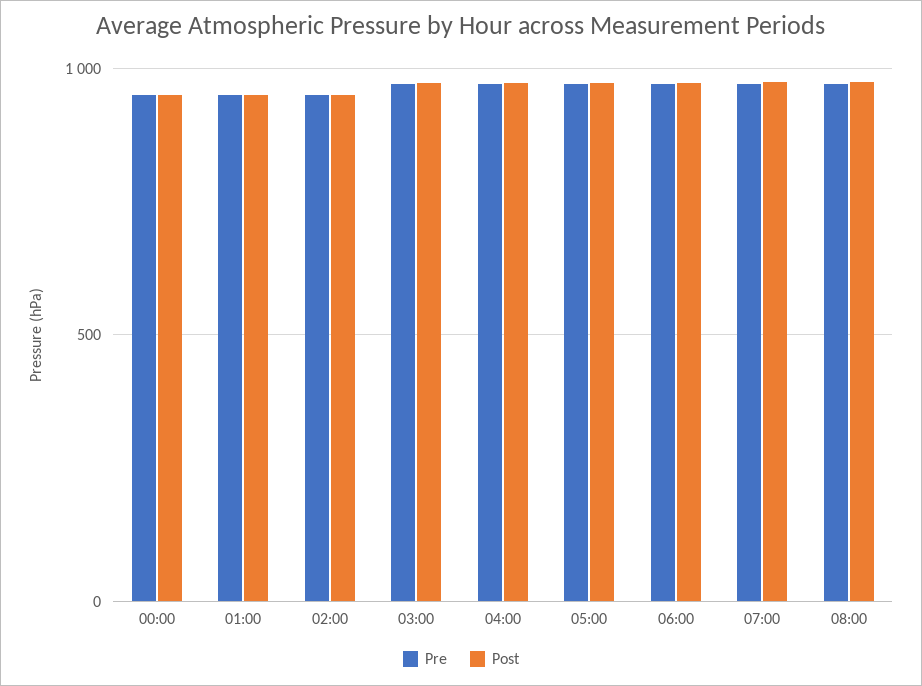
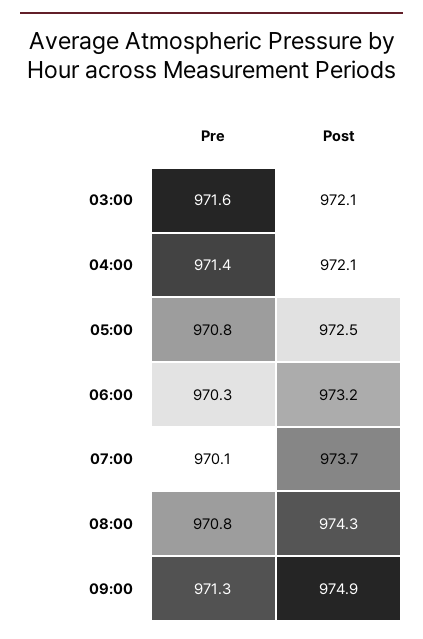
Pre, 00:00: 950 -> none
Post, 00:00: 950 -> none
Pre, 01:00: 950 -> none
Post, 01:00: 950 -> none
Pre, 02:00: 950 -> none
Post, 02:00: 950 -> none
Pre, 09:00: none -> 971.3
Post, 09:00: none -> 974.9

